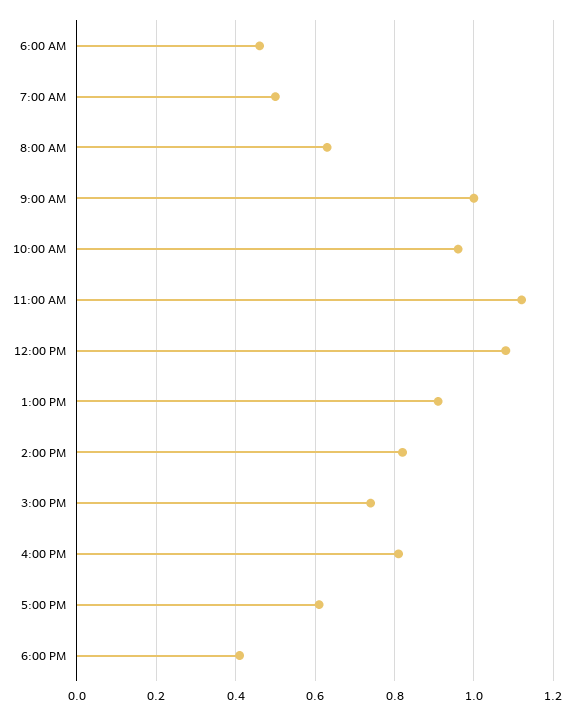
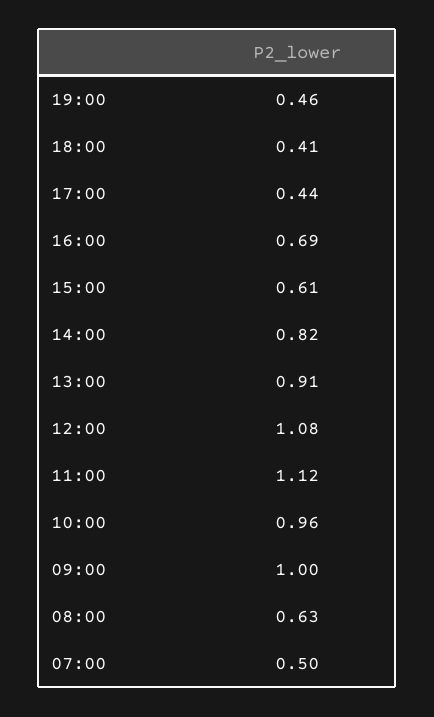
6:00 AM: 0.45 -> none
3:00 PM: 0.75 -> 0.61
4:00 PM: 0.8 -> 0.69
5:00 PM: 0.6 -> 0.44
19:00: none -> 0.46

